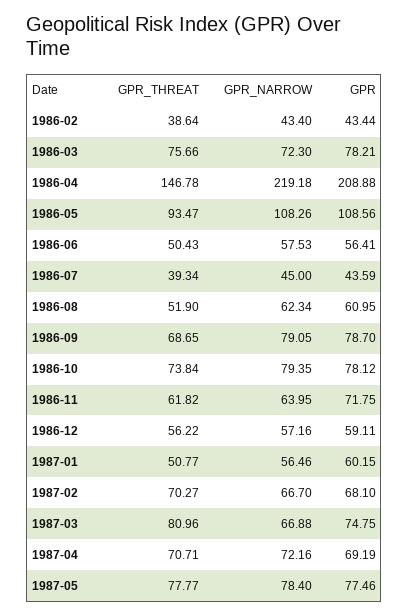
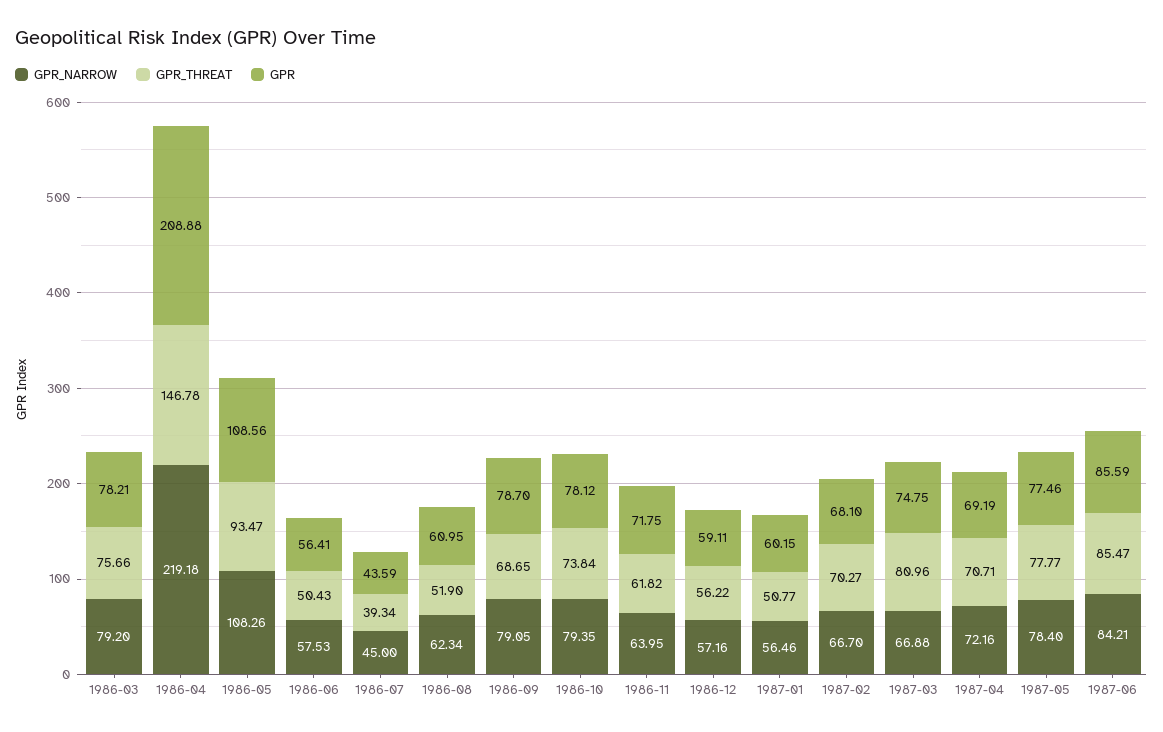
GPR_THREAT, 1986-02: 38.64 -> none
GPR_NARROW, 1986-02: 43.4 -> none
GPR, 1986-02: 43.44 -> none
GPR_NARROW, 1986-03: 72.3 -> 79.2
GPR_NARROW, 1987-06: none -> 84.21
GPR_THREAT, 1987-06: none -> 85.47
GPR, 1987-06: none -> 85.59

